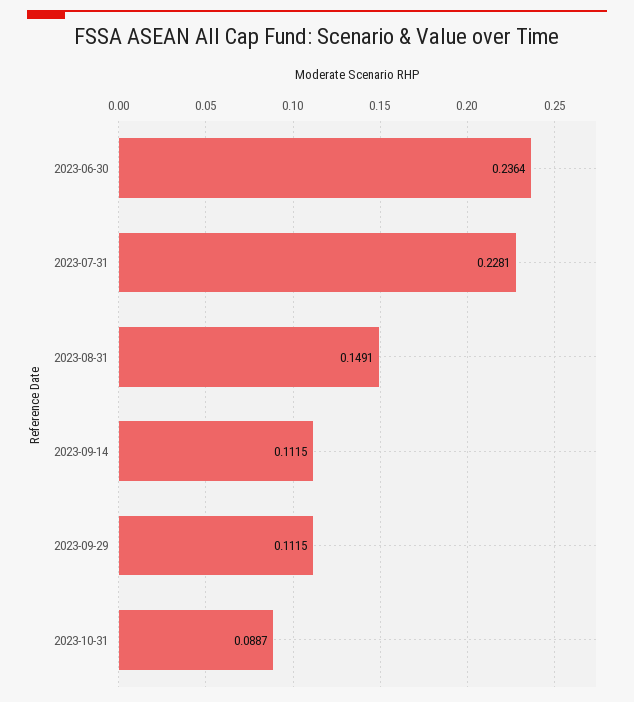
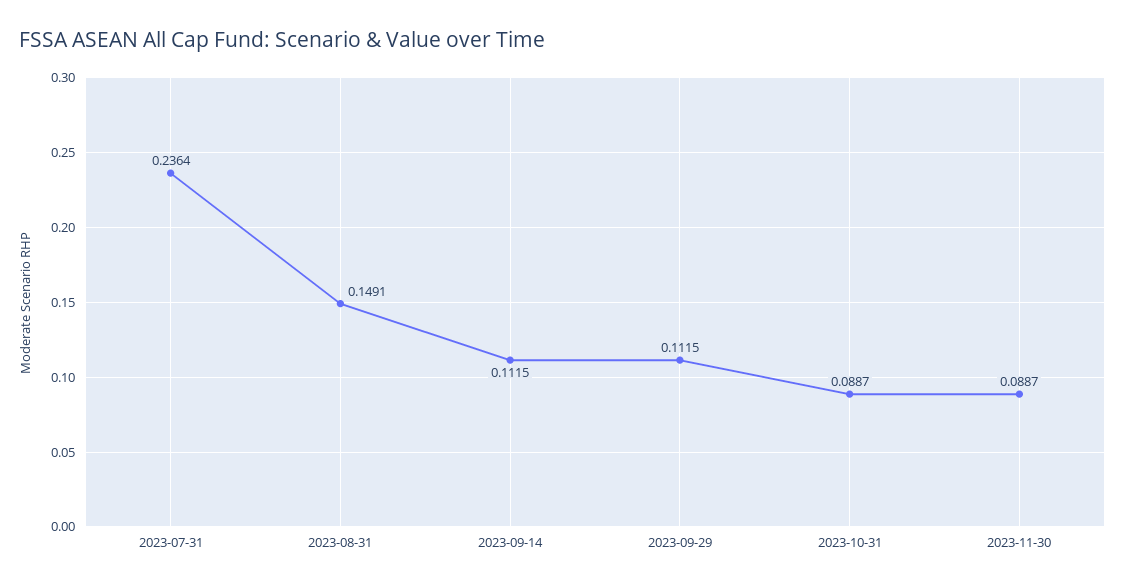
2023-06-30: 0.2364 -> none
2023-07-31: 0.2281 -> 0.2364
2023-11-30: none -> 0.0887

